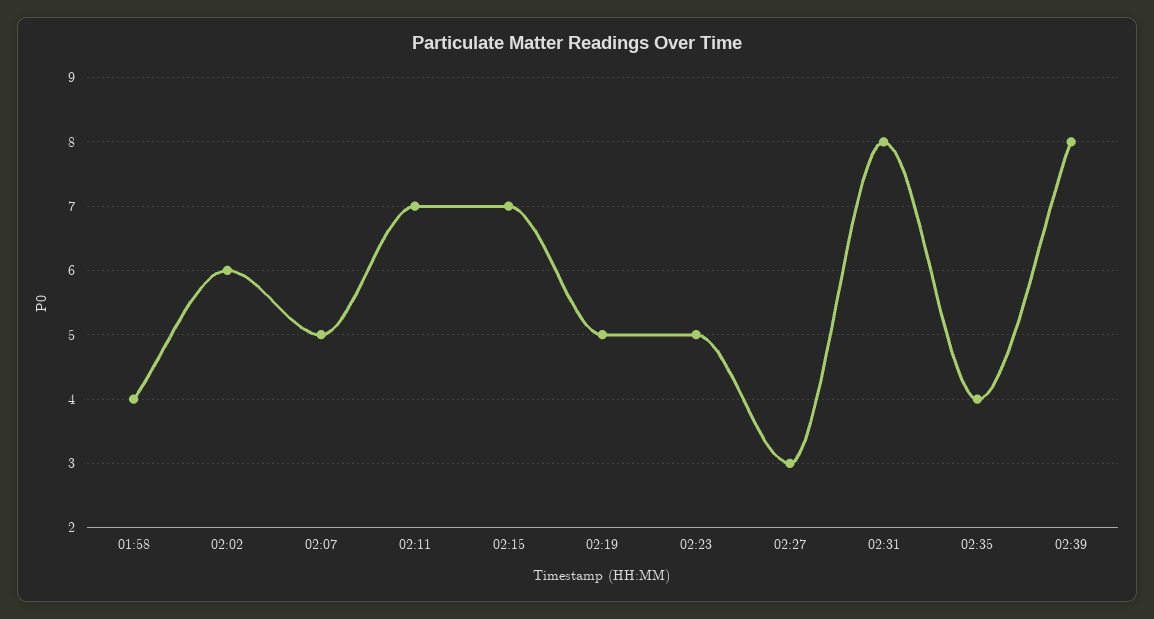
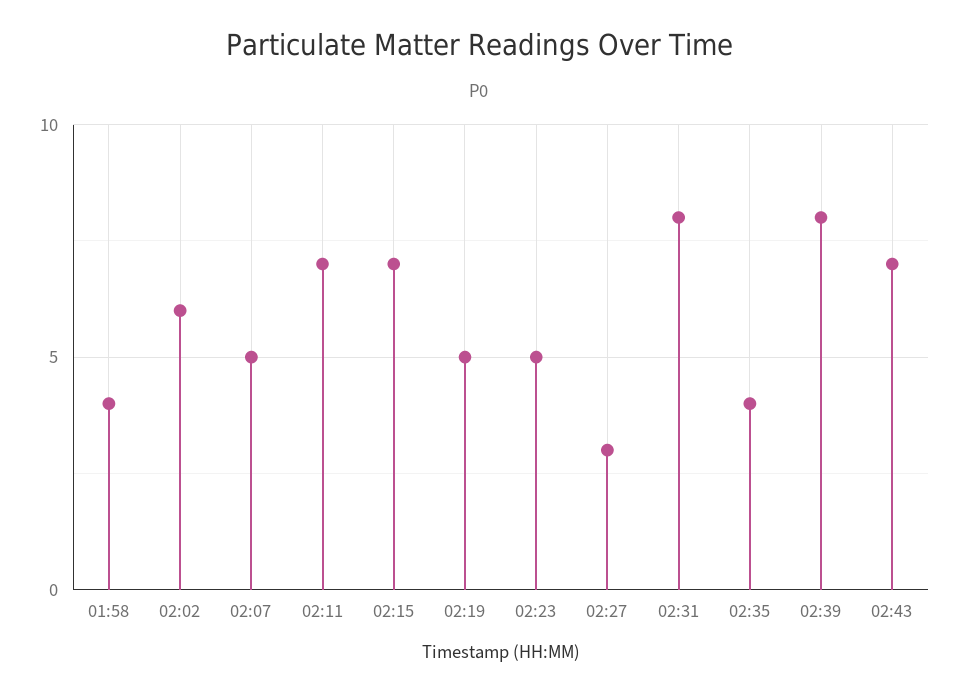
02:43: none -> 7

